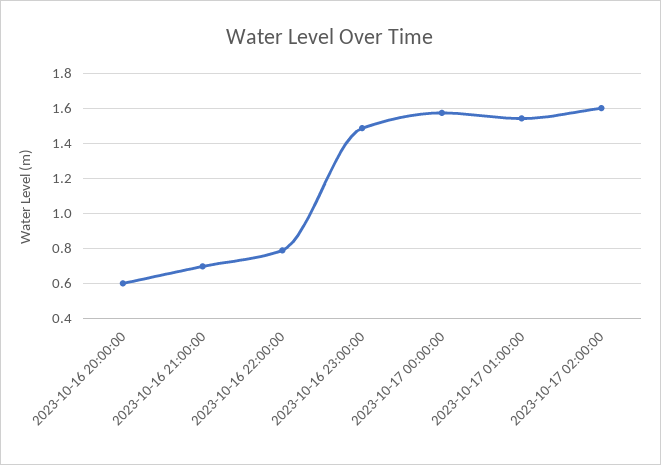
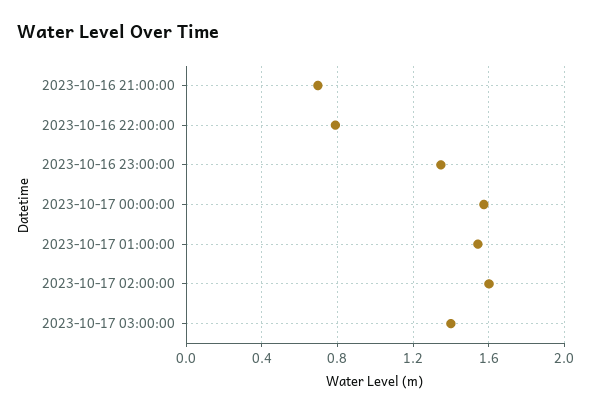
2023-10-16 20:00:00: 0.6 -> none
2023-10-16 23:00:00: 1.5 -> 1.35
2023-10-17 03:00:00: none -> 1.4

